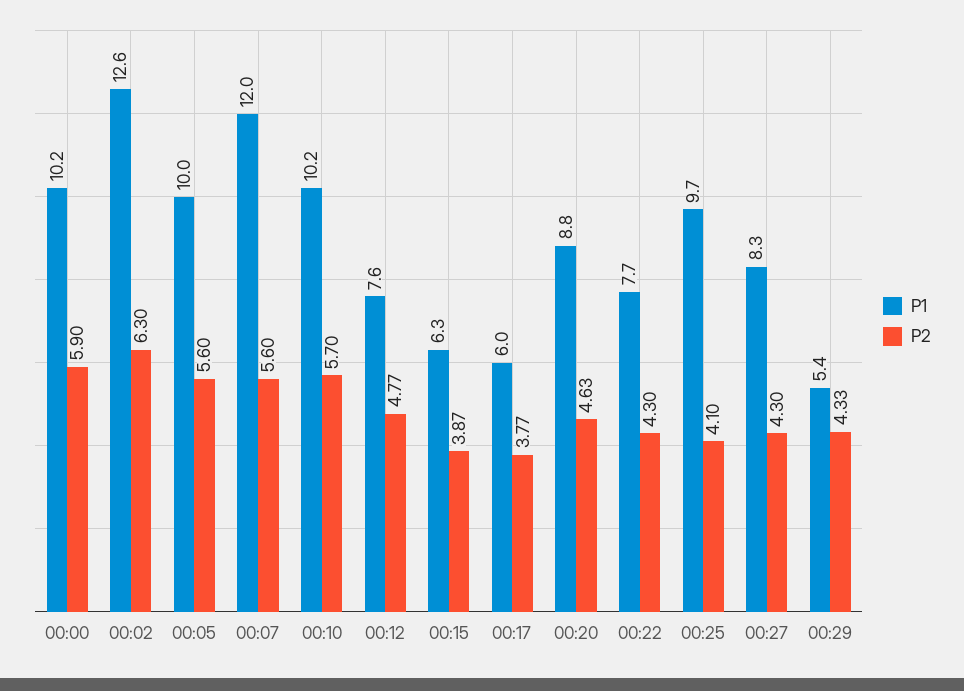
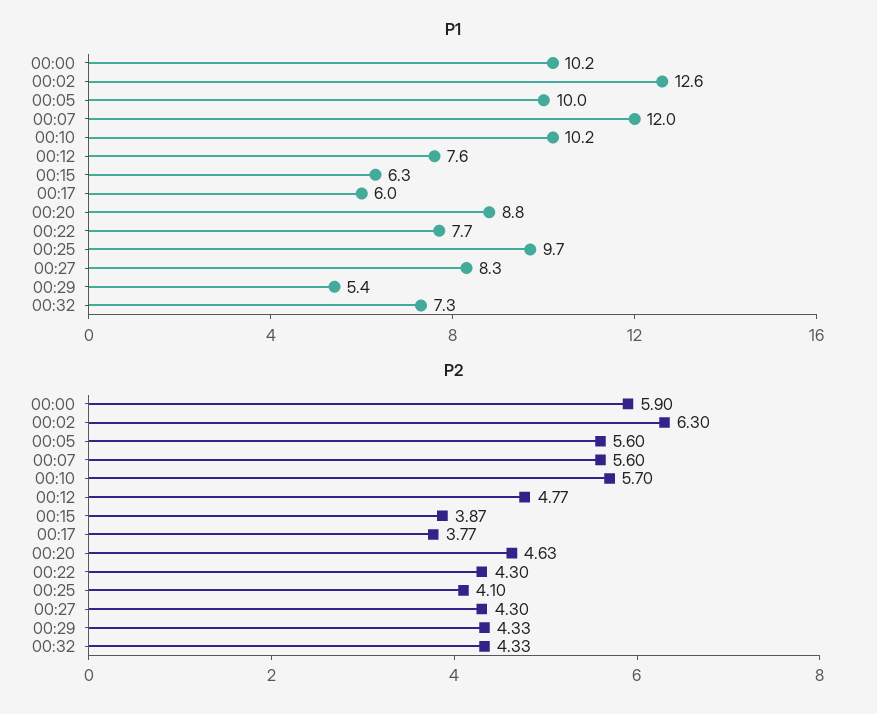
P1, 00:32: none -> 7.3
P2, 00:32: none -> 4.33

